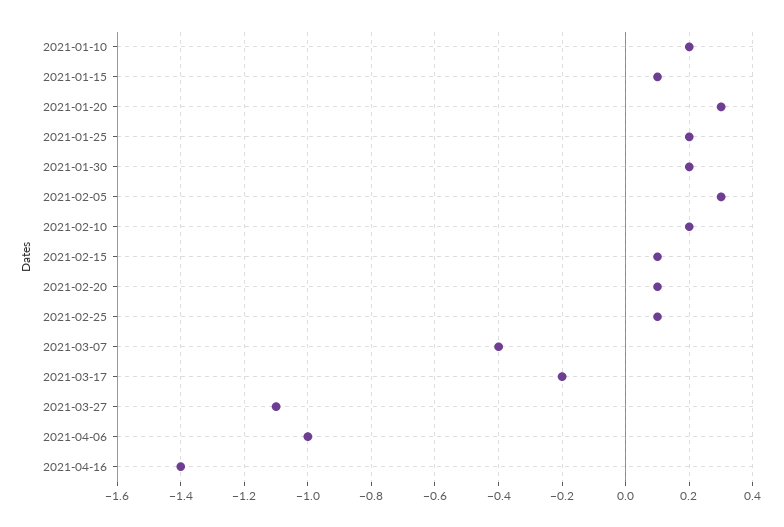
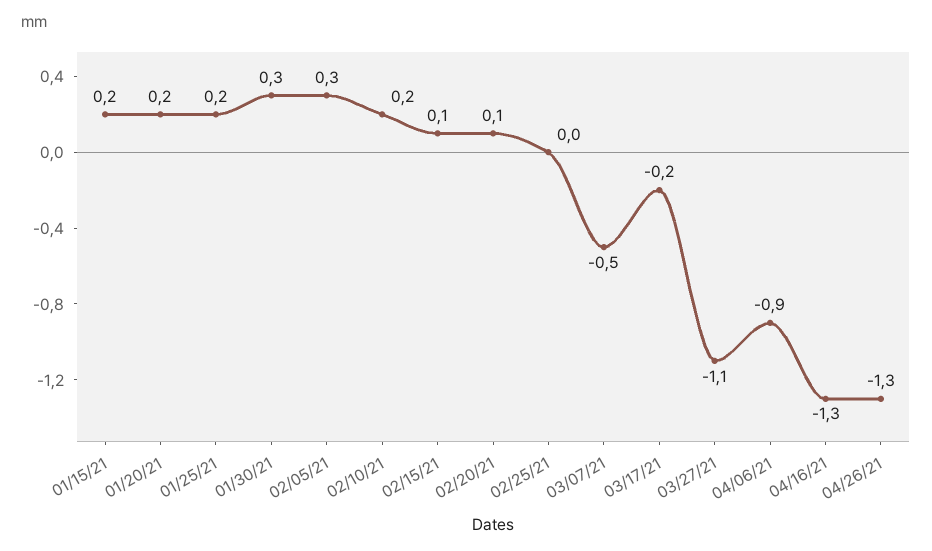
2021-01-10: 0.2 -> none
2021-01-15: 0.1 -> 0.2
2021-01-20: 0.3 -> 0.2
2021-01-30: 0.2 -> 0.3
2021-02-25: 0.1 -> 0
2021-03-07: -0.4 -> -0.5
2021-04-06: -1 -> -0.9
2021-04-16: -1.4 -> -1.3
04/26/21: none -> -1.3

